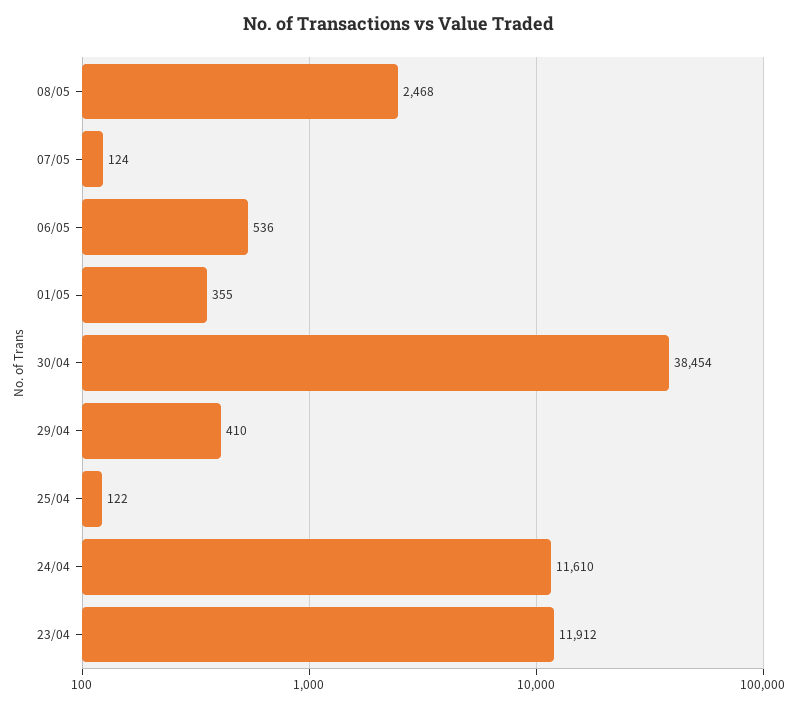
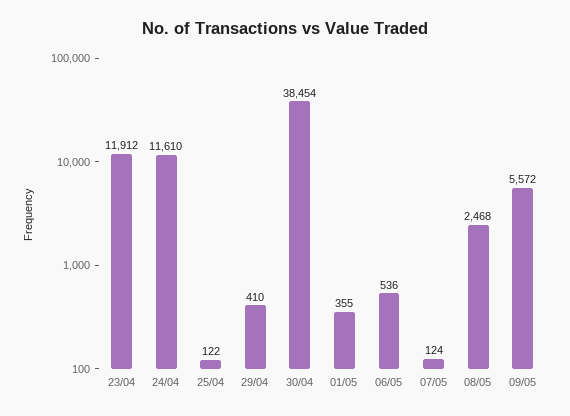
09/05: none -> 5572

